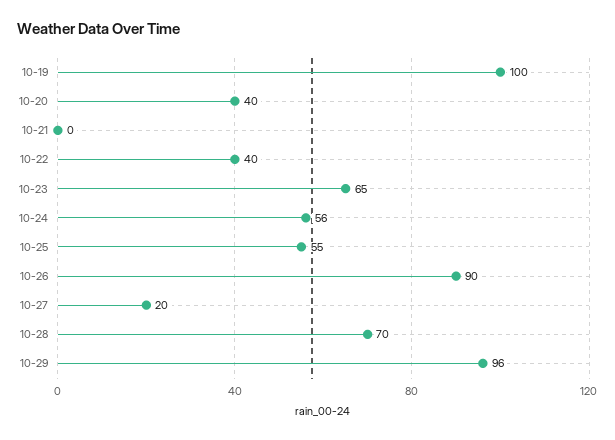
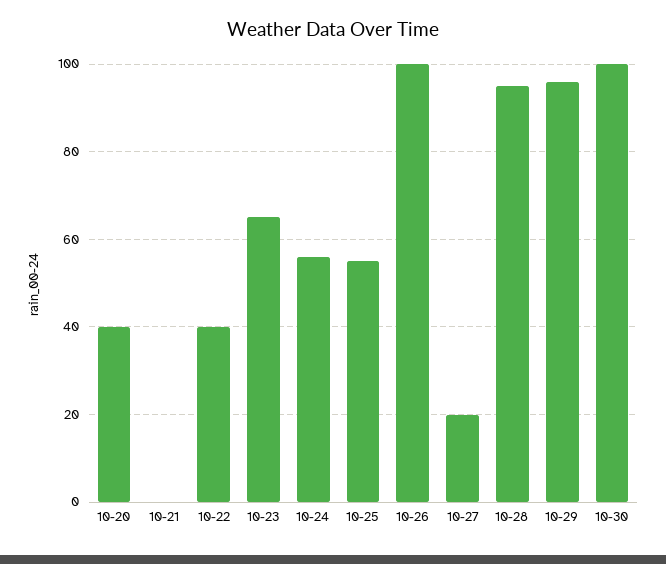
10-19: 100 -> none
10-26: 90 -> 100
10-28: 70 -> 95
10-30: none -> 100

